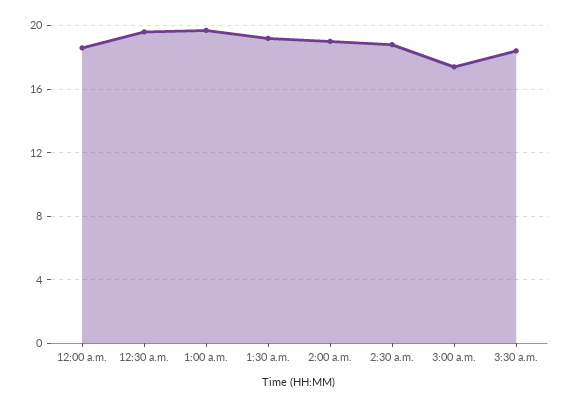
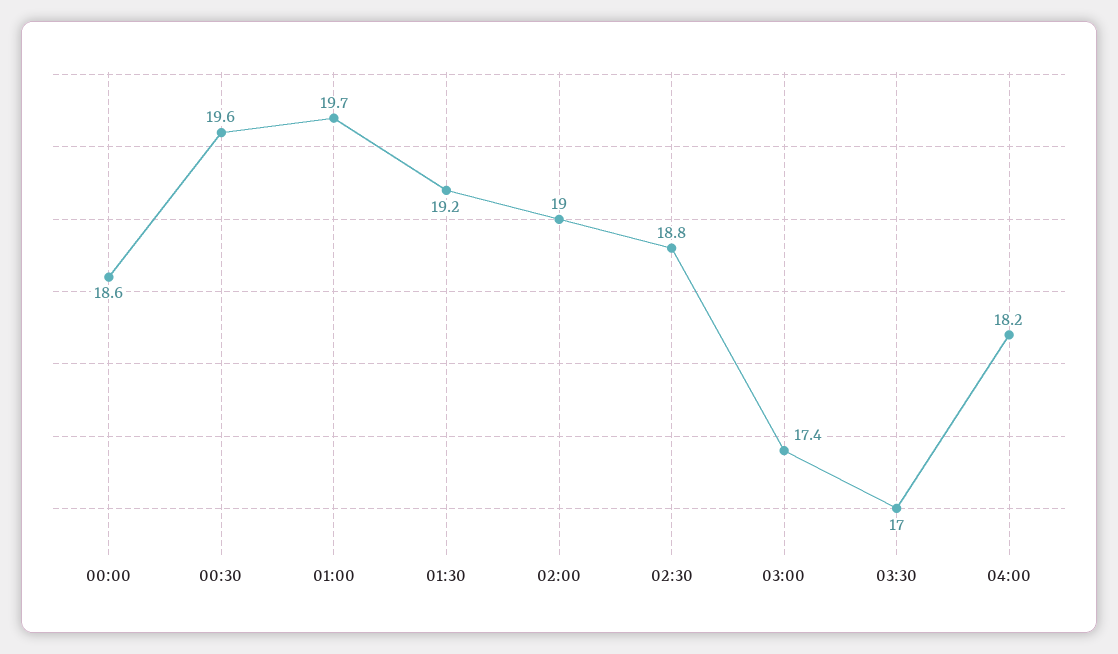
3:30 a.m.: 18.5 -> 17
04:00: none -> 18.2

